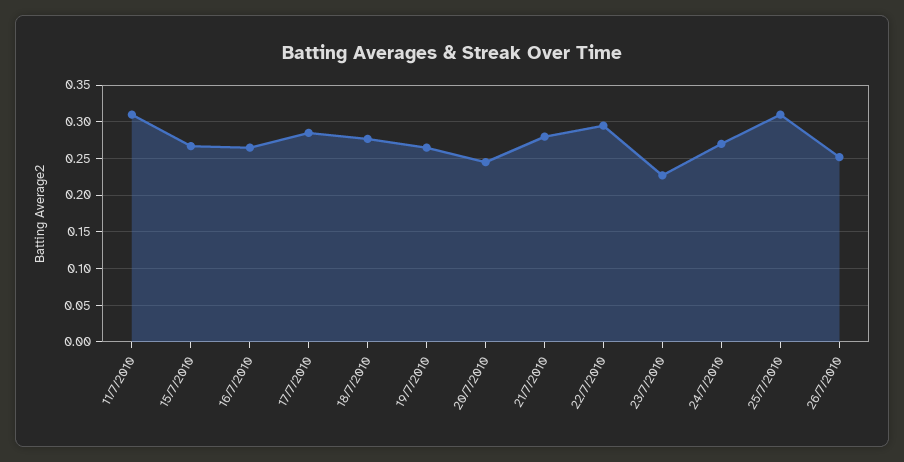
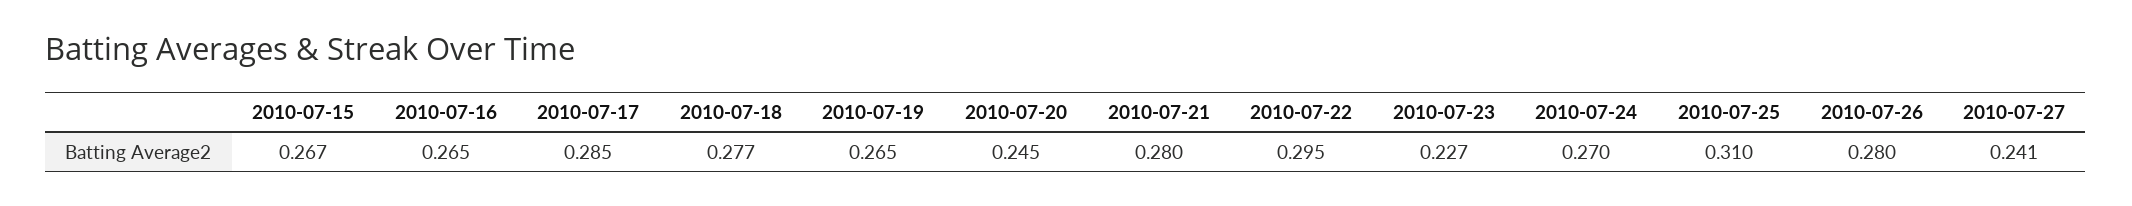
11/7/2010: 0.31 -> none
26/7/2010: 0.25 -> 0.28
2010-07-27: none -> 0.241

